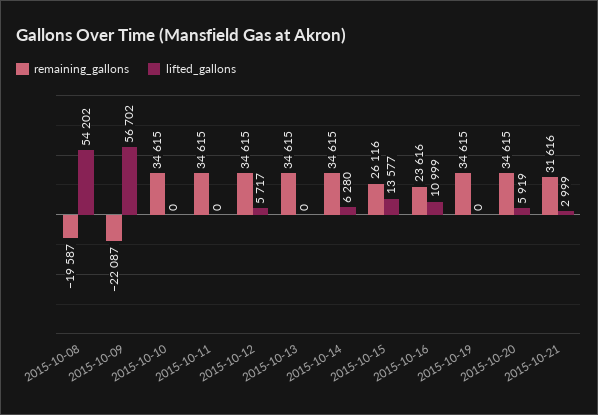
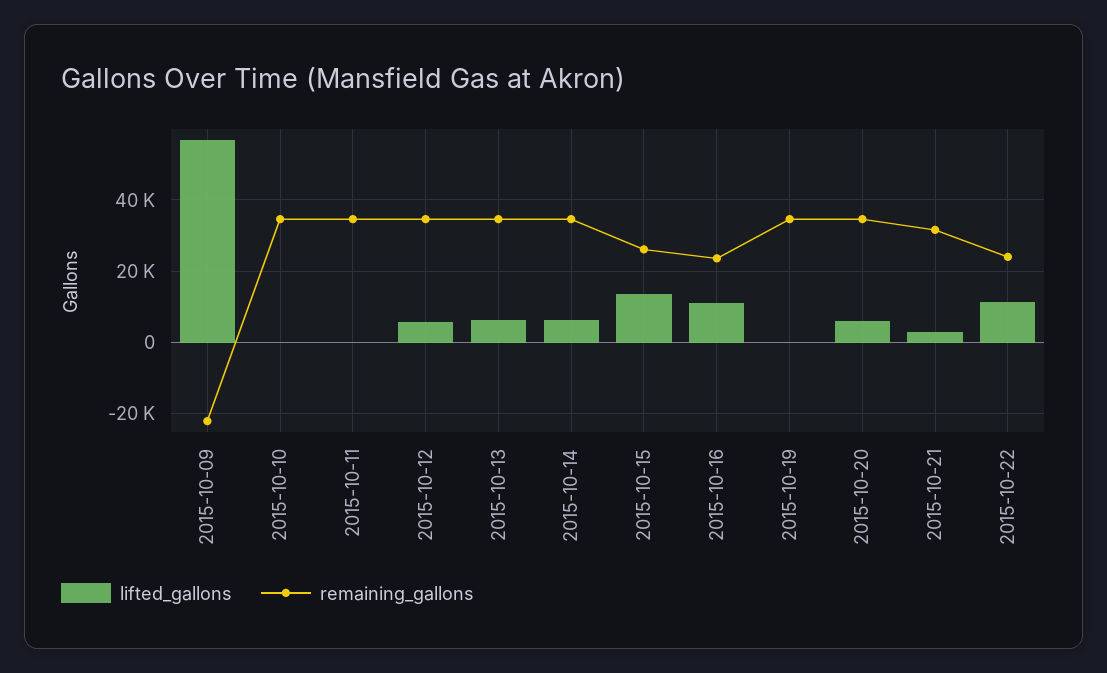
remaining_gallons, 2015-10-08: -19587 -> none
lifted_gallons, 2015-10-08: 54202 -> none
lifted_gallons, 2015-10-13: 0 -> 6000
lifted_gallons, 2015-10-22: none -> 12000
remaining_gallons, 2015-10-22: none -> 24000

